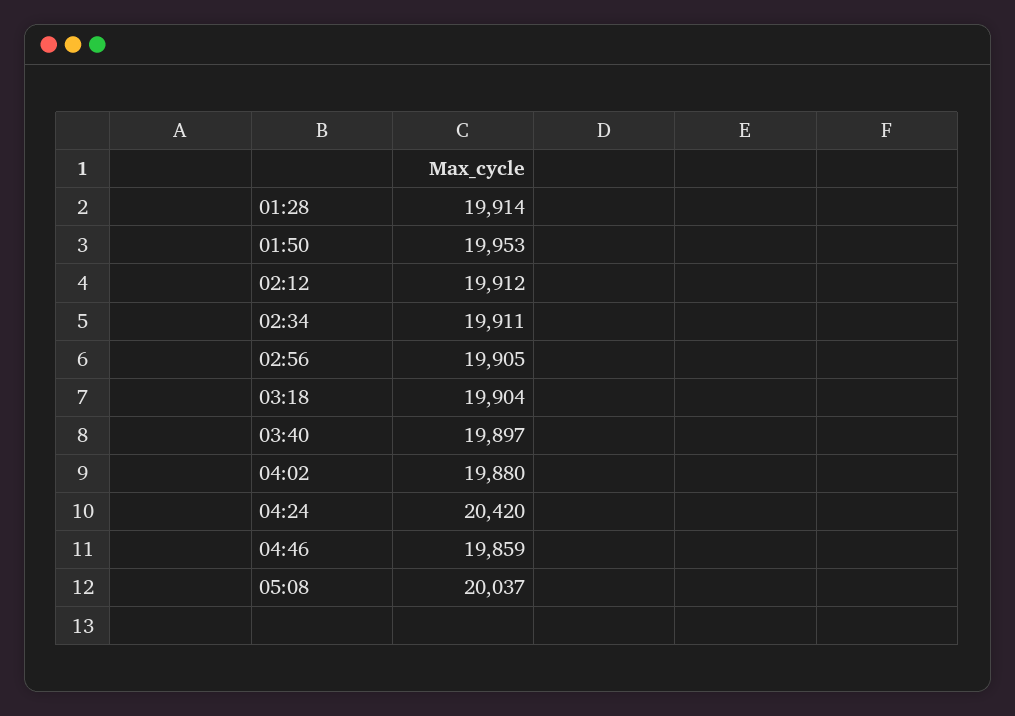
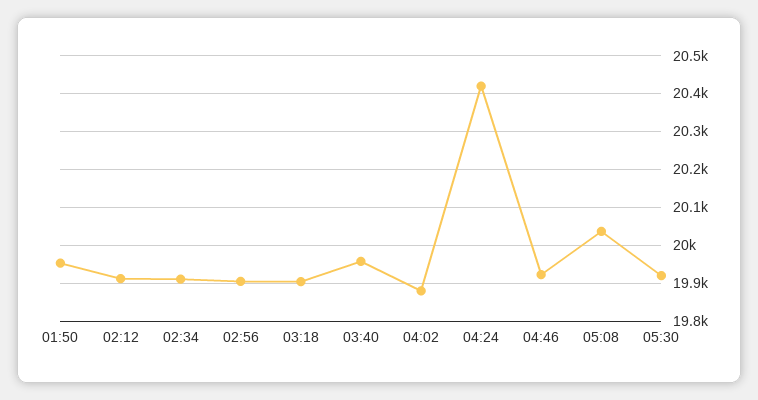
01:28: 19914 -> none
03:40: 19897 -> 19960
04:46: 19859 -> 19920
05:30: none -> 19920

